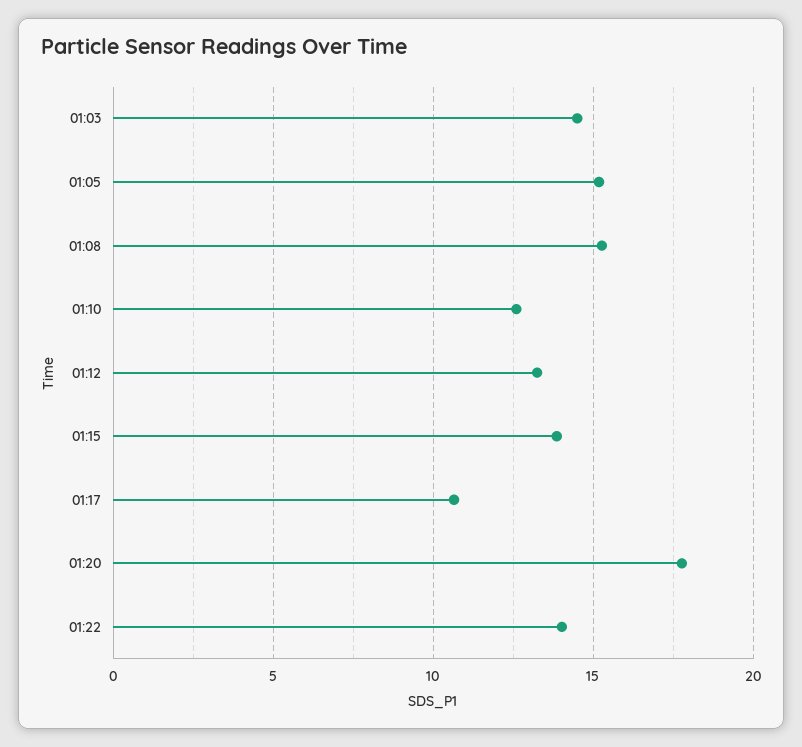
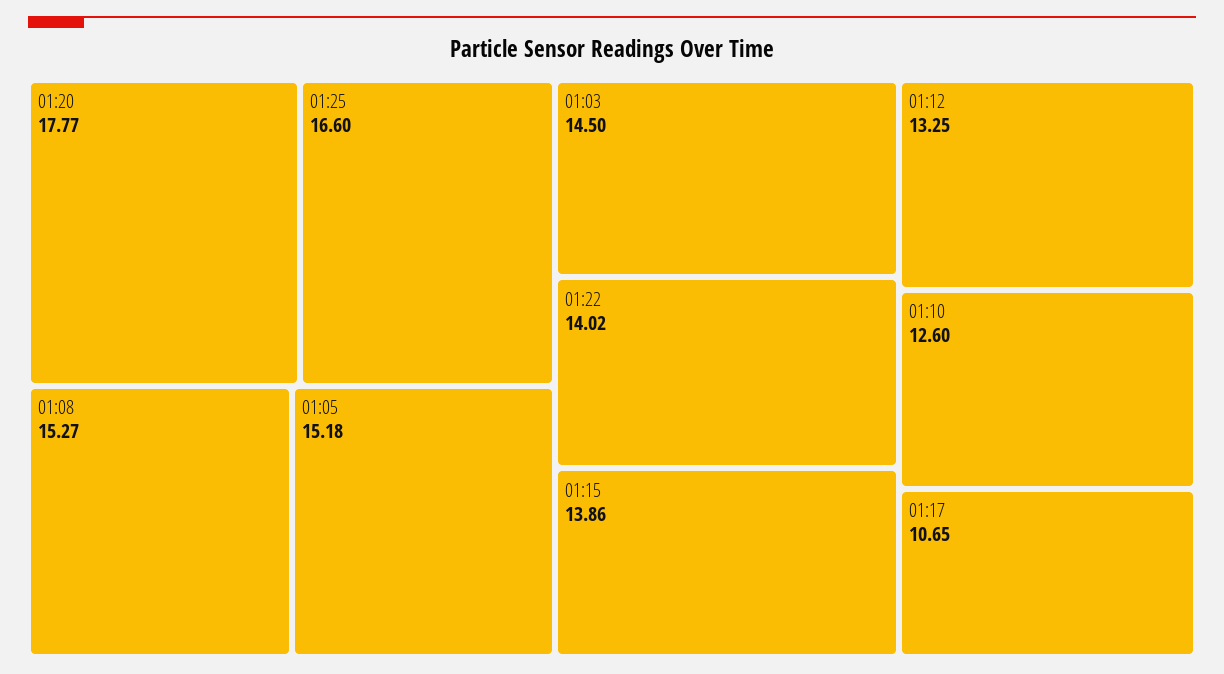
01:25: none -> 16.6

